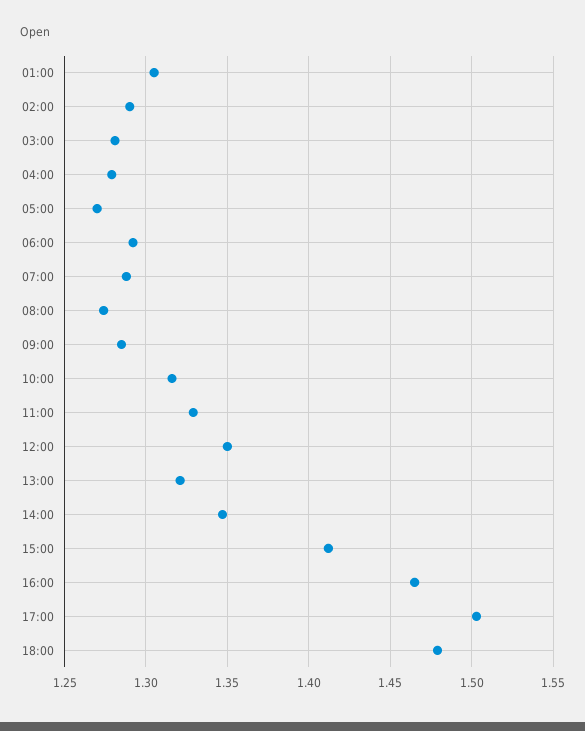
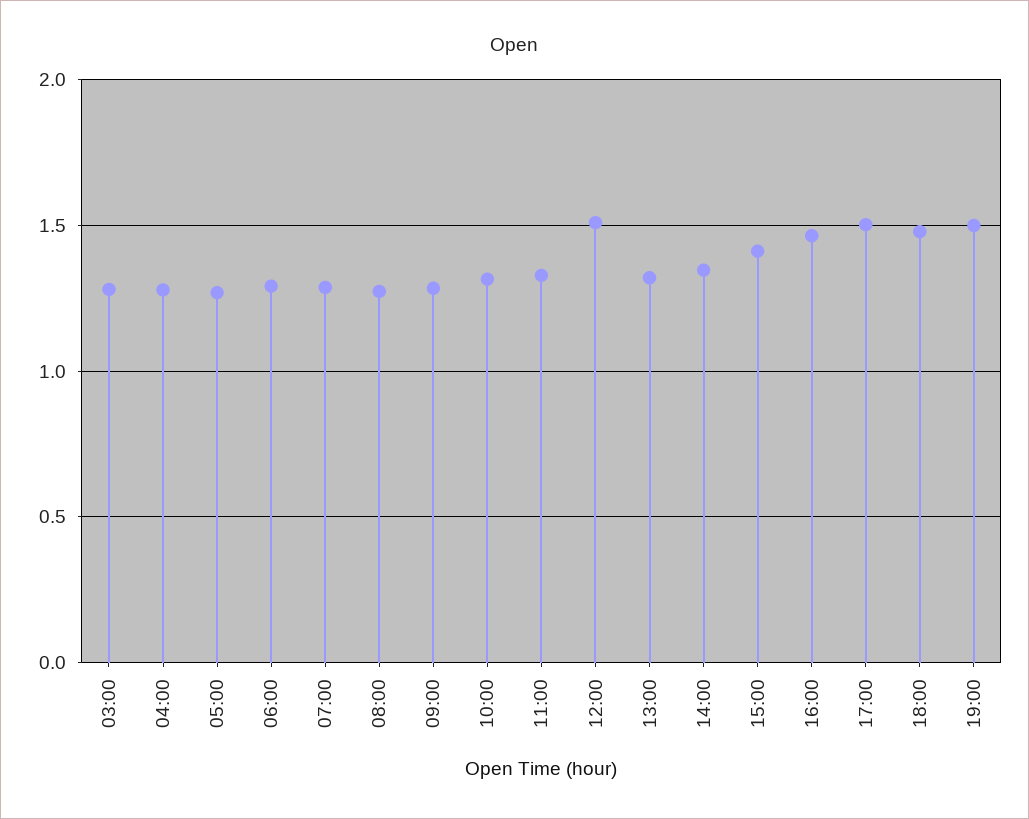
01:00: 1.305 -> none
02:00: 1.29 -> none
12:00: 1.35 -> 1.5
19:00: none -> 1.5

